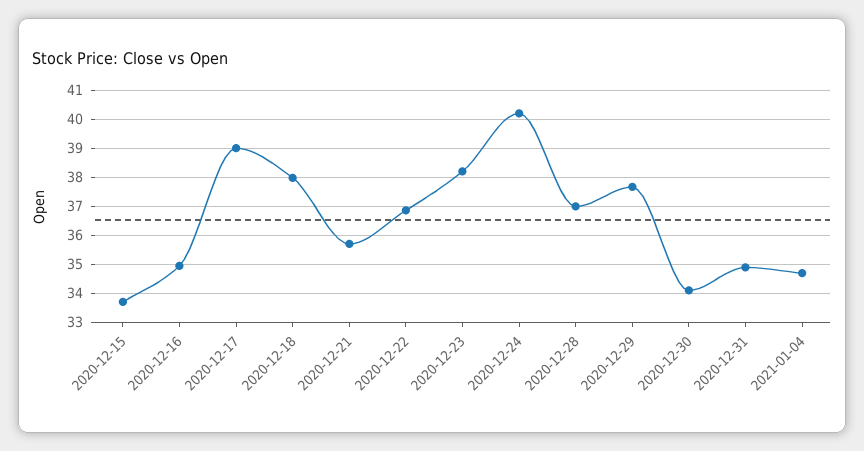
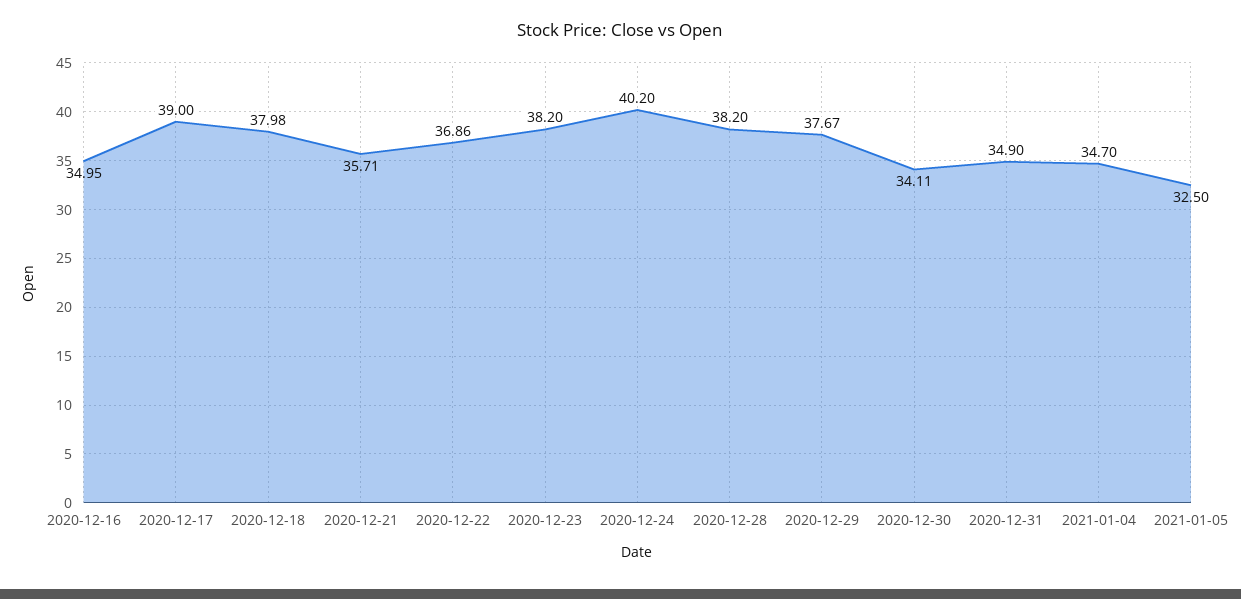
2020-12-15: 33.75 -> none
2020-12-28: 37 -> 38.2
2021-01-05: none -> 32.5

